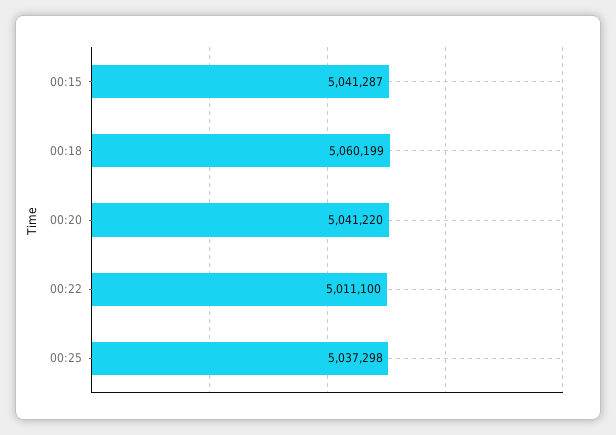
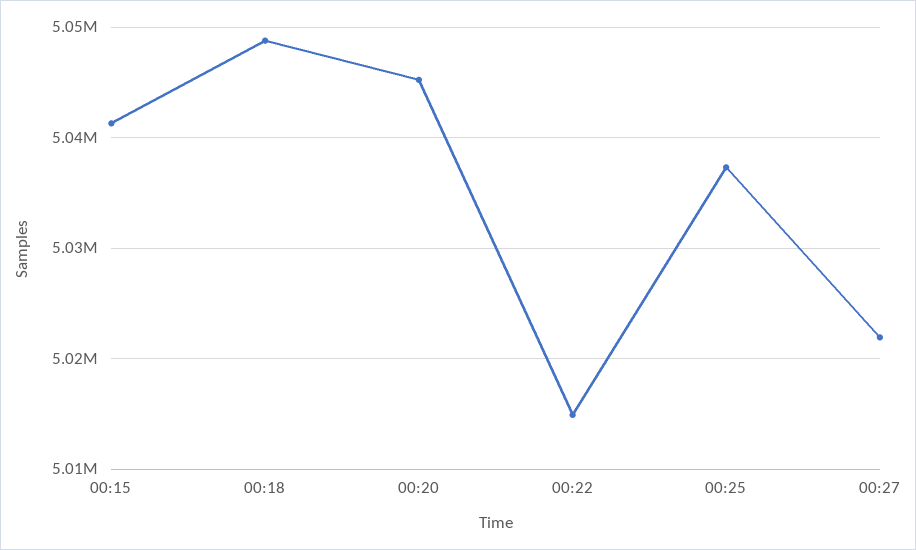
00:18: 5060199 -> 5049000
00:20: 5041220 -> 5045000
00:22: 5011100 -> 5015000
00:27: none -> 5022000

